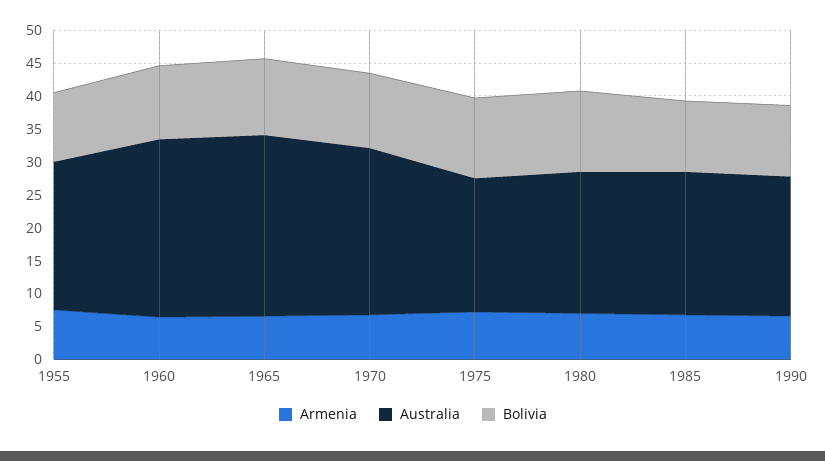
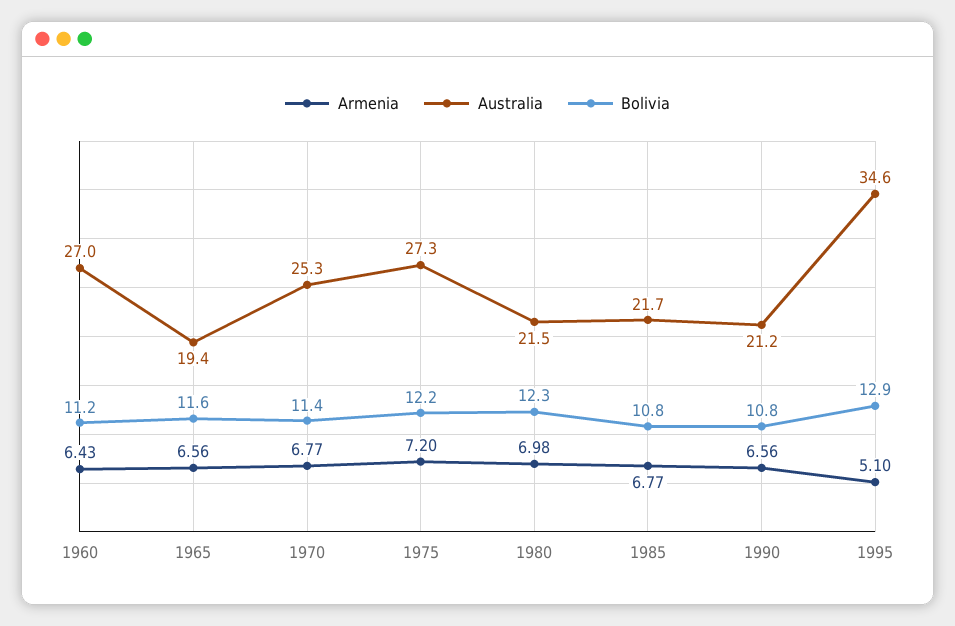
Armenia, 1955: 7.5 -> none
Australia, 1955: 22.5 -> none
Bolivia, 1955: 10 -> none
Australia, 1965: 27.5 -> 19.4
Australia, 1975: 20 -> 27.3
Armenia, 1995: none -> 5.1
Australia, 1995: none -> 34.6
Bolivia, 1995: none -> 12.9

